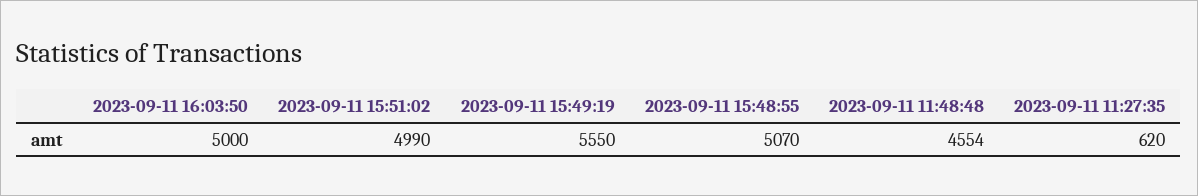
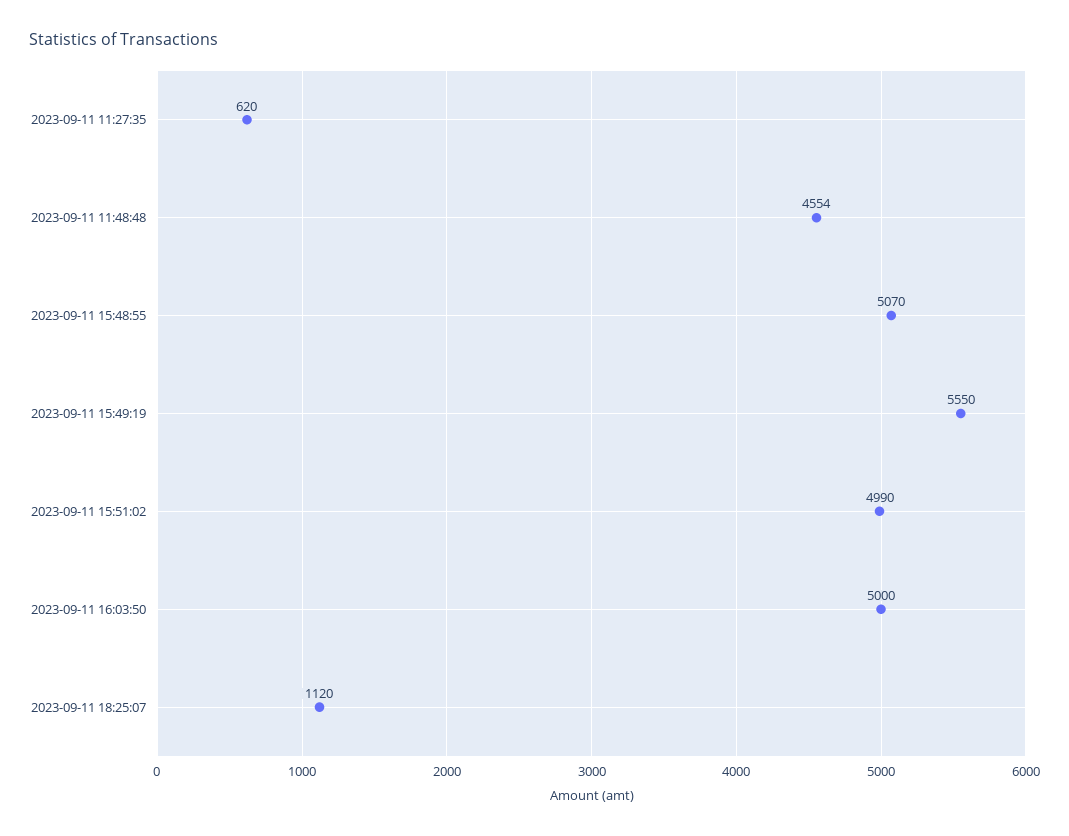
2023-09-11 18:25:07: none -> 1120

